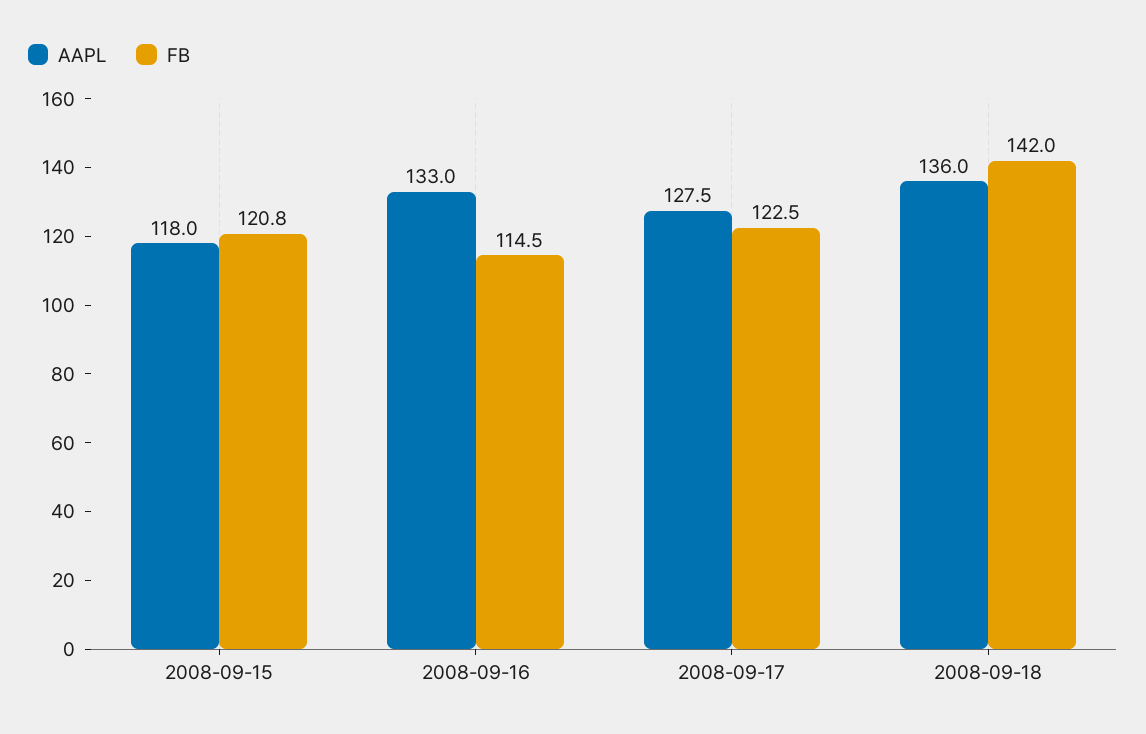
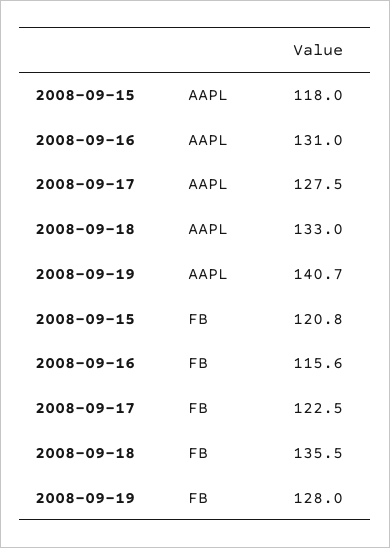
AAPL, 2008-09-16: 133 -> 131
FB, 2008-09-16: 114.5 -> 115.6
AAPL, 2008-09-18: 136 -> 133
FB, 2008-09-18: 142 -> 135.5
AAPL, 2008-09-19: none -> 140.7
FB, 2008-09-19: none -> 128

